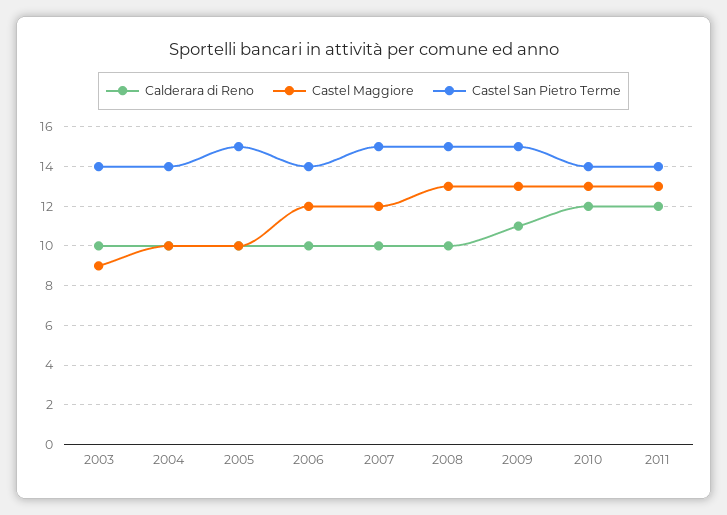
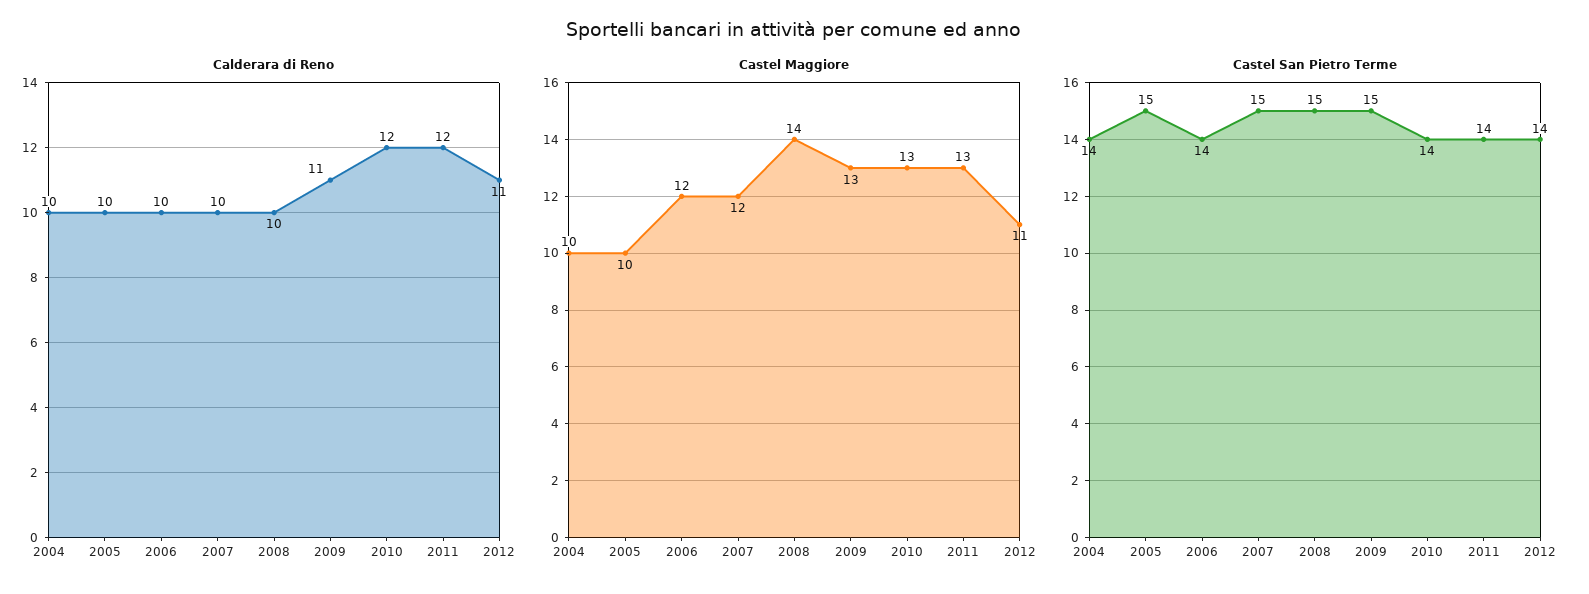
Calderara di Reno, 2003: 10 -> none
Castel Maggiore, 2003: 9 -> none
Castel San Pietro Terme, 2003: 14 -> none
Castel Maggiore, 2008: 13 -> 14
Calderara di Reno, 2012: none -> 11
Castel Maggiore, 2012: none -> 11
Castel San Pietro Terme, 2012: none -> 14

